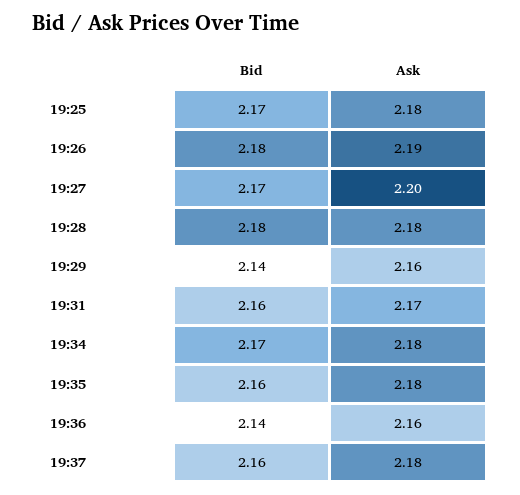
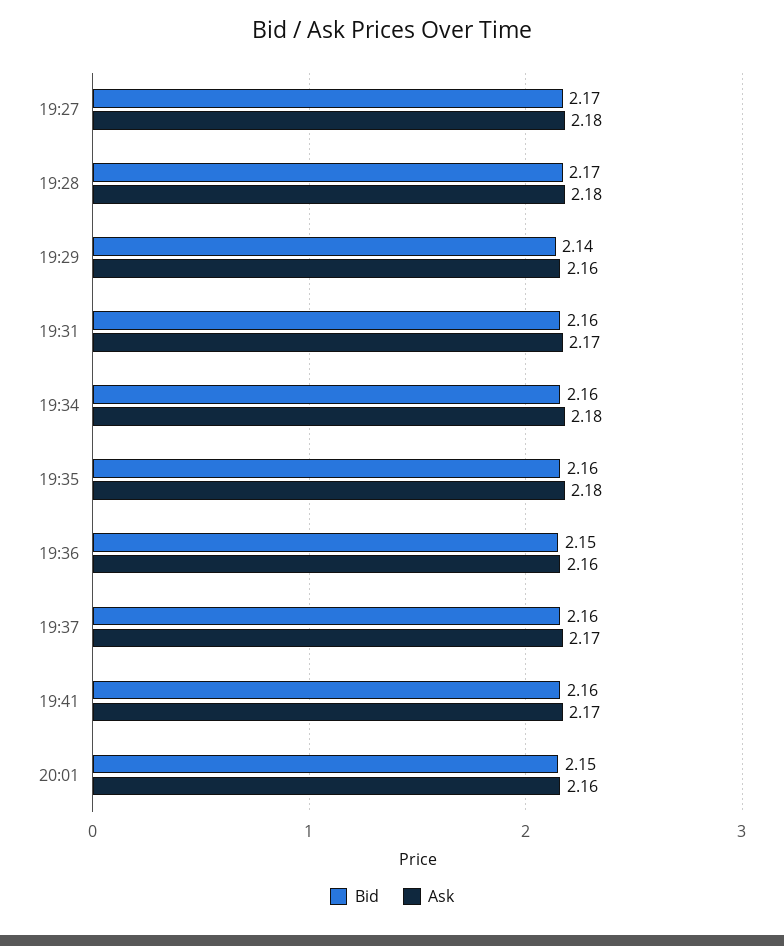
Bid, 19:25: 2.17 -> none
Ask, 19:25: 2.18 -> none
Bid, 19:26: 2.18 -> none
Ask, 19:26: 2.19 -> none
Ask, 19:27: 2.2 -> 2.18
Bid, 19:28: 2.18 -> 2.17
Bid, 19:34: 2.17 -> 2.16
Bid, 19:36: 2.14 -> 2.15
Ask, 19:37: 2.18 -> 2.17
Bid, 19:41: none -> 2.16
Ask, 19:41: none -> 2.17
Bid, 20:01: none -> 2.15
Ask, 20:01: none -> 2.16

